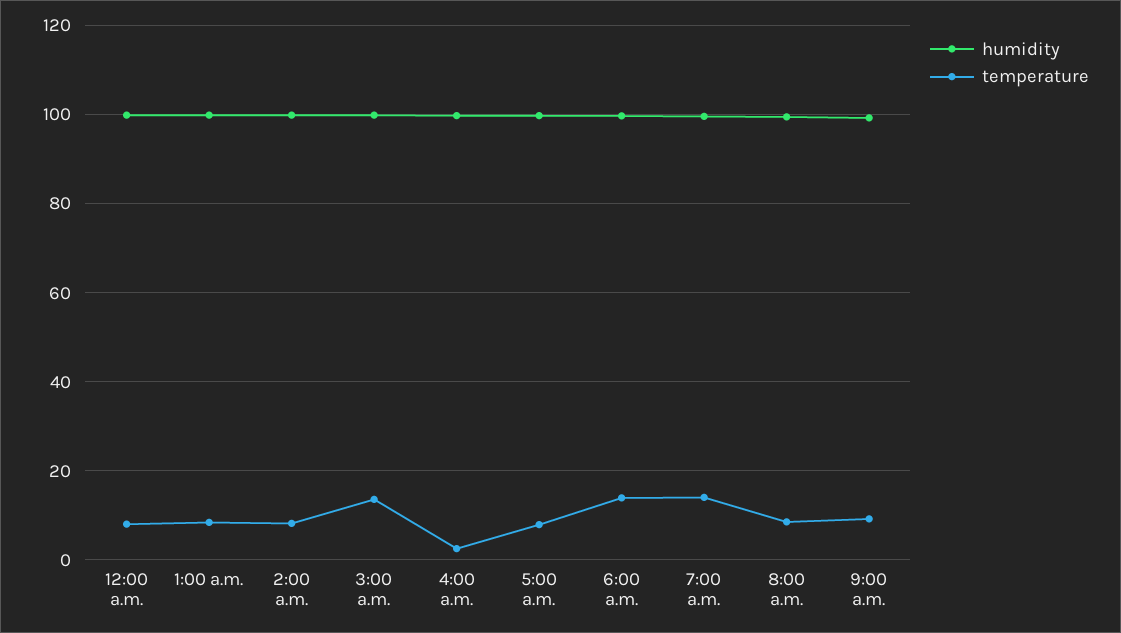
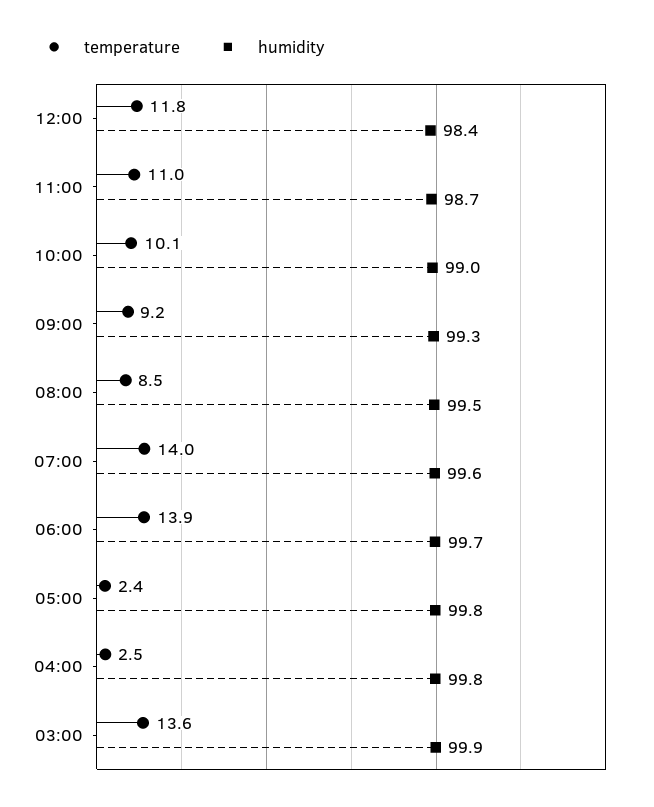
humidity, 12:00 a.m.: 100 -> none
temperature, 12:00 a.m.: 8 -> none
humidity, 1:00 a.m.: 100 -> none
temperature, 1:00 a.m.: 8 -> none
humidity, 2:00 a.m.: 100 -> none
temperature, 2:00 a.m.: 8 -> none
temperature, 5:00 a.m.: 8 -> 2.4
temperature, 12:00: none -> 11.8
humidity, 12:00: none -> 98.4
temperature, 11:00: none -> 11
humidity, 11:00: none -> 98.7
temperature, 10:00: none -> 10.1
humidity, 10:00: none -> 99

